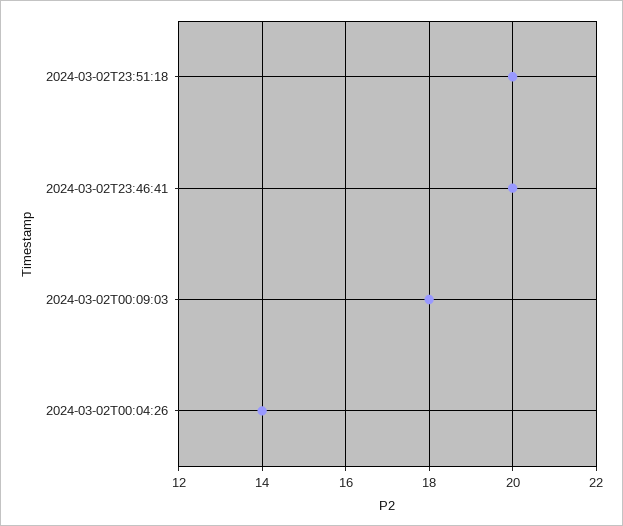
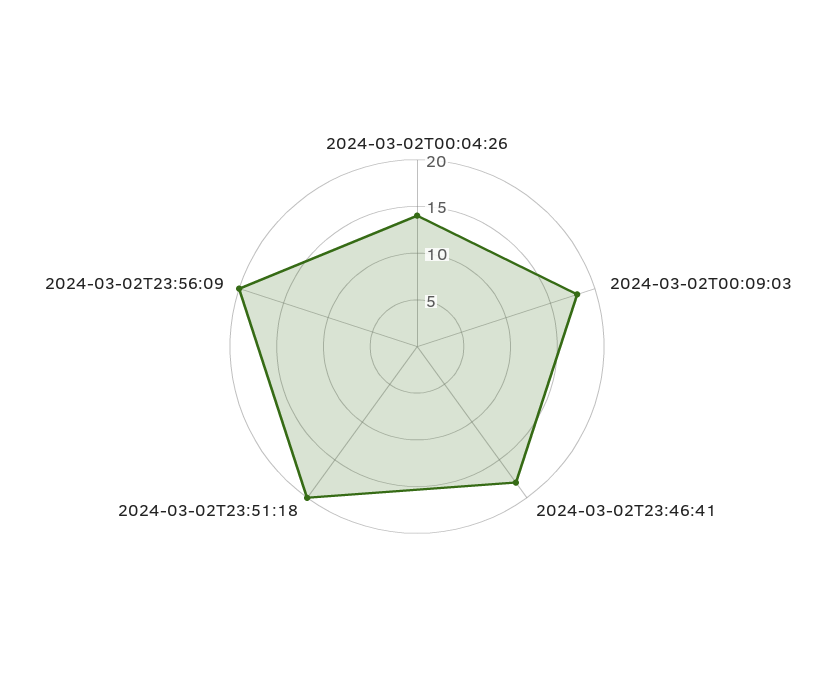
2024-03-02T23:46:41: 20 -> 18
2024-03-02T23:56:09: none -> 20

